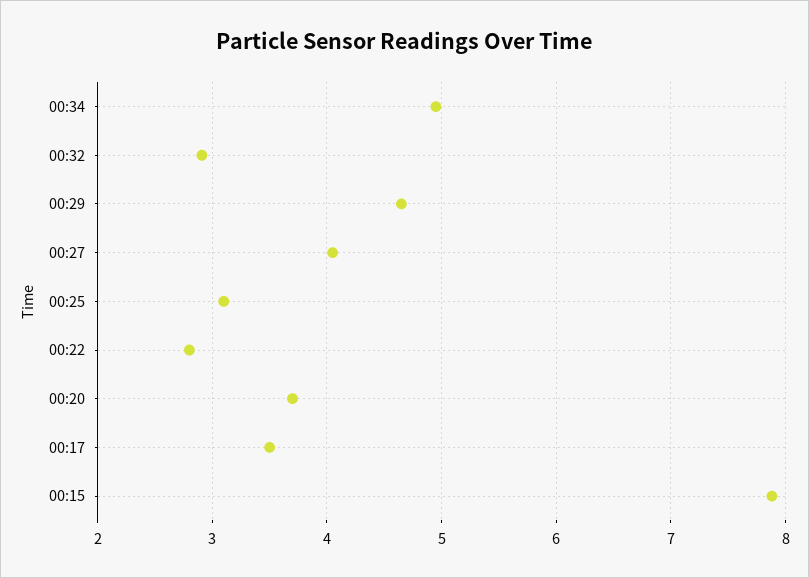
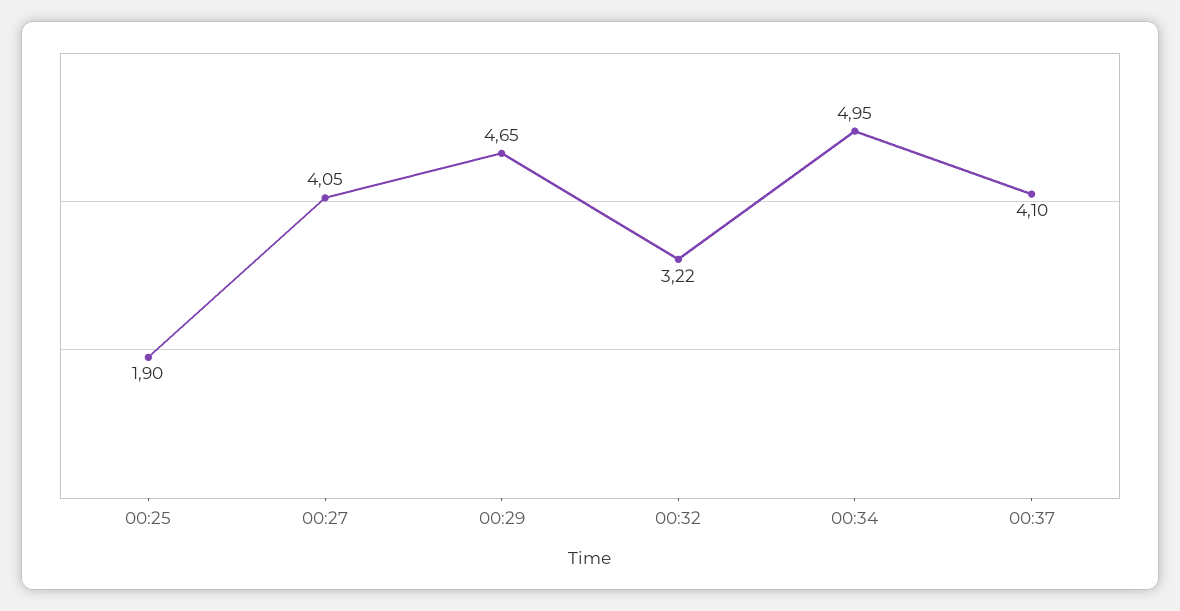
00:32: 2.9 -> 3.22
00:25: 3.1 -> 1.9
00:22: 2.8 -> none
00:20: 3.7 -> none
00:17: 3.5 -> none
00:15: 7.9 -> none
00:37: none -> 4.1

